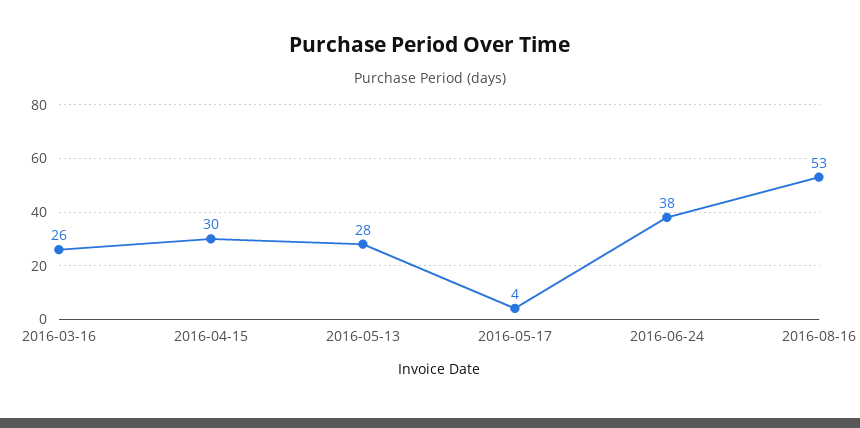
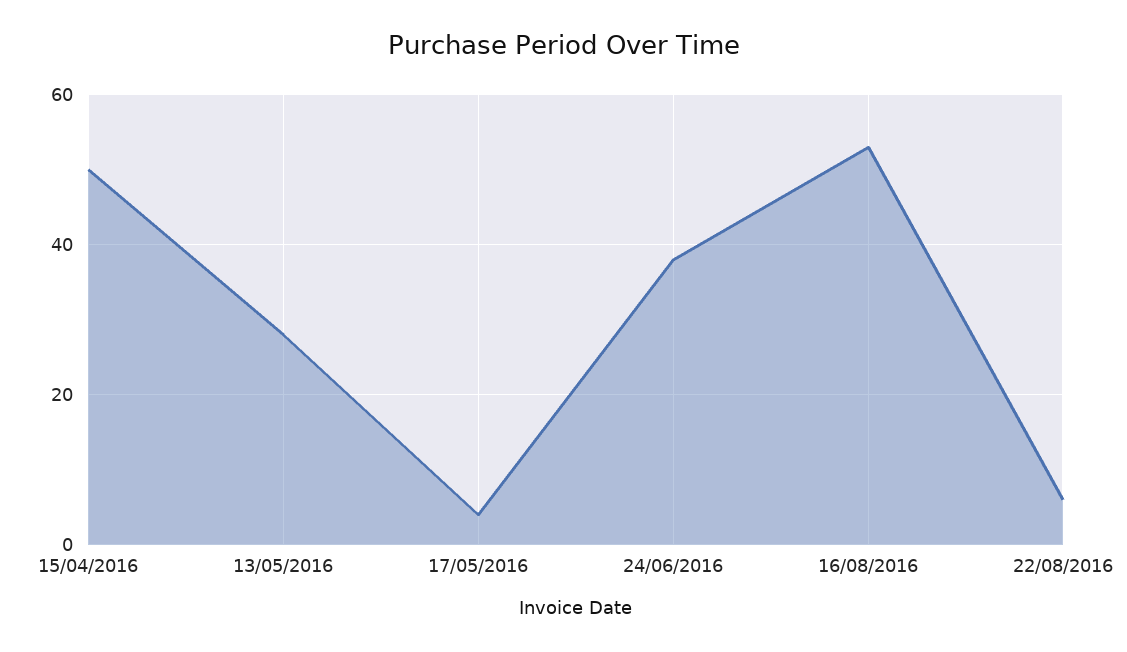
2016-03-16: 26 -> none
2016-04-15: 30 -> 50
22/08/2016: none -> 5

